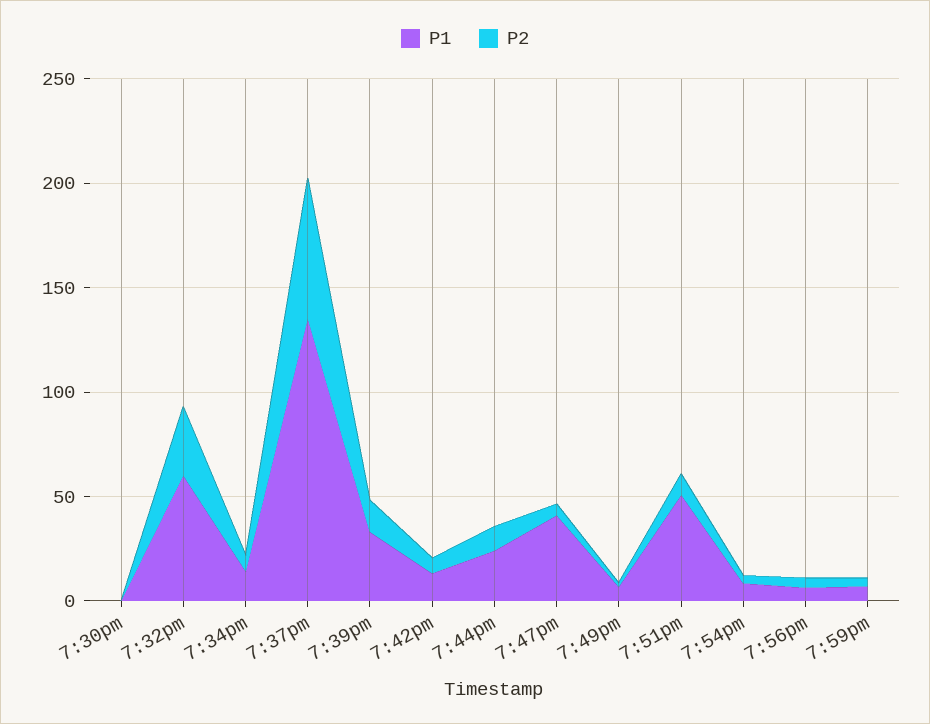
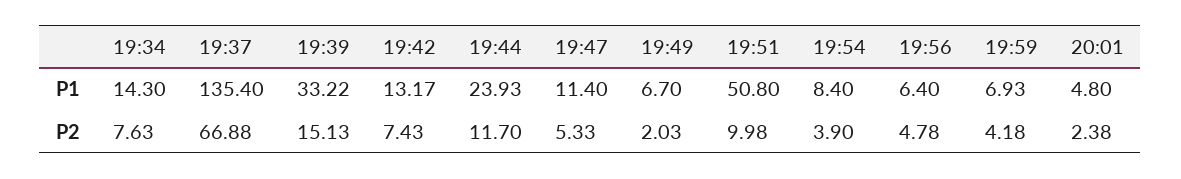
P1, 7:30pm: 0 -> none
P2, 7:30pm: 0 -> none
P1, 7:32pm: 60 -> none
P2, 7:32pm: 30 -> none
P1, 7:47pm: 40 -> 11.4
P1, 20:01: none -> 4.8
P2, 20:01: none -> 2.38

